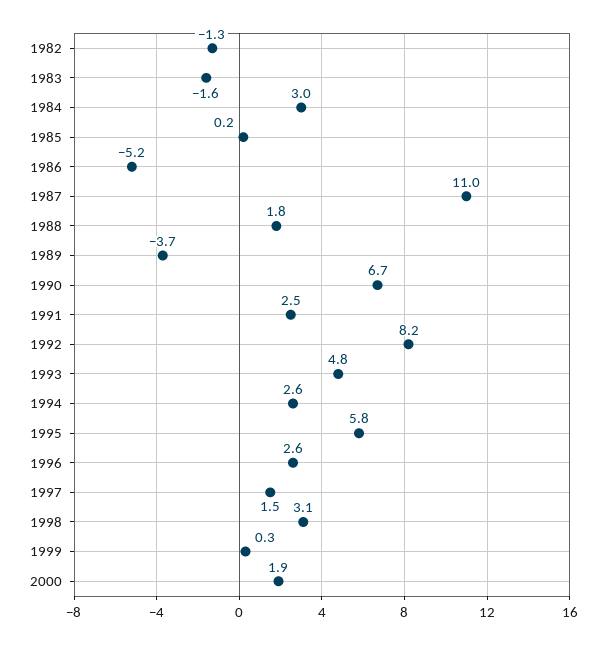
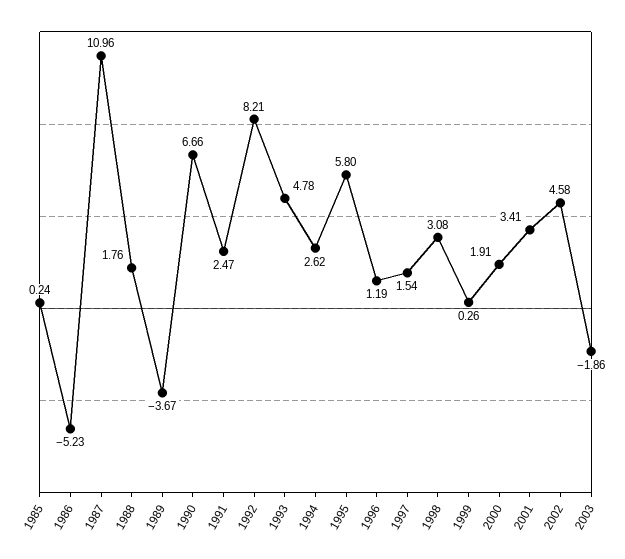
1982: -1.3 -> none
1983: -1.6 -> none
1984: 3 -> none
1996: 2.6 -> 1.19
2001: none -> 3.41
2002: none -> 4.58
2003: none -> -1.86

